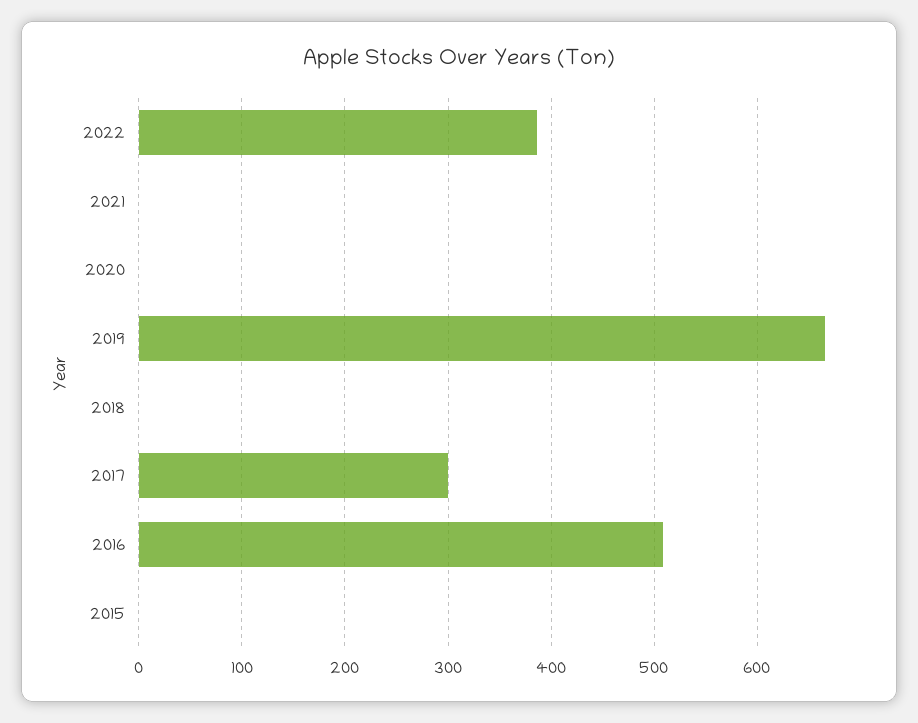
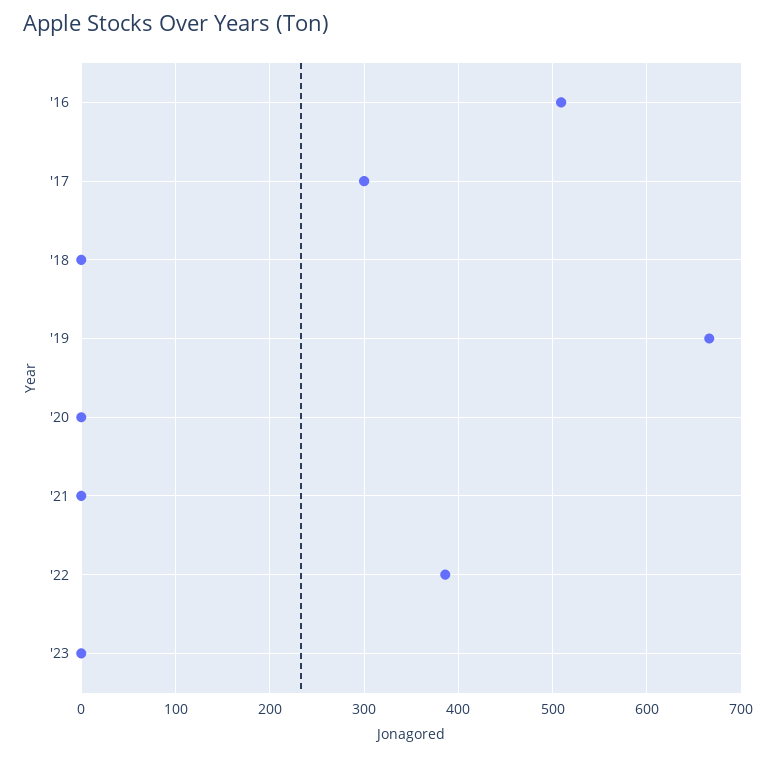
2015: 0 -> none
'23: none -> 0

